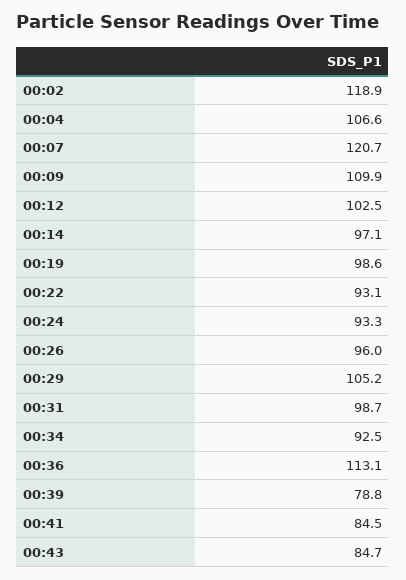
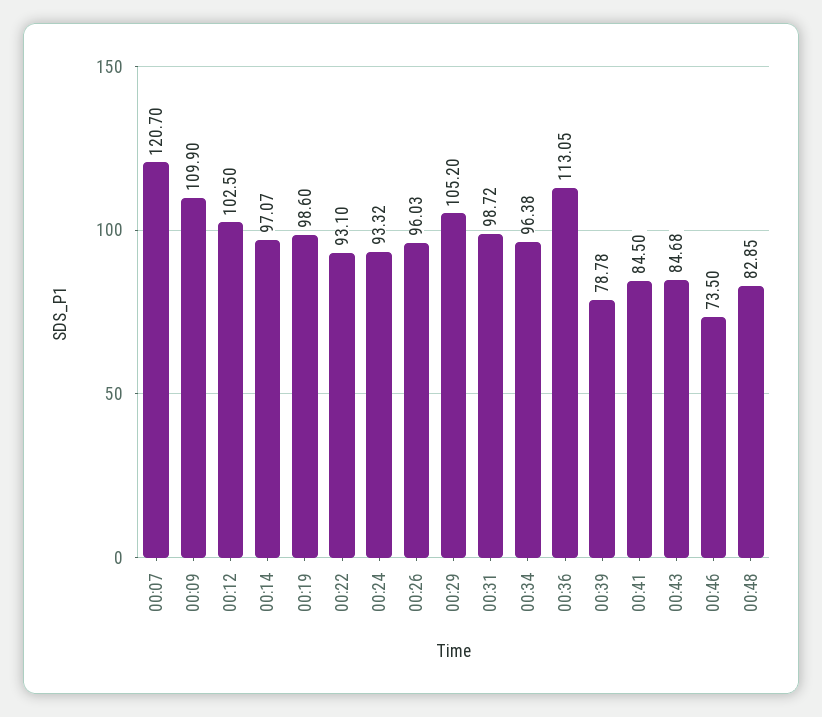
00:02: 118.9 -> none
00:04: 106.6 -> none
00:34: 92.5 -> 96.38
00:46: none -> 73.5
00:48: none -> 82.85

